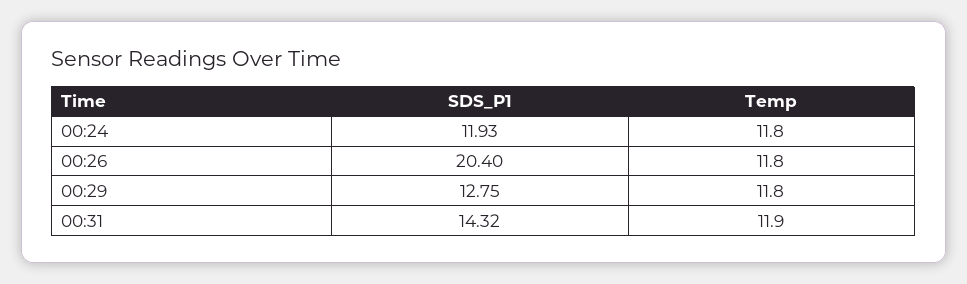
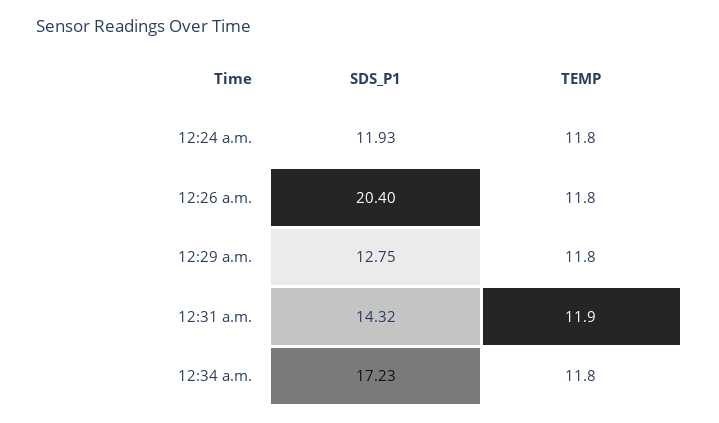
SDS_P1, 12:34 a.m.: none -> 17.23
Temp, 12:34 a.m.: none -> 11.8

